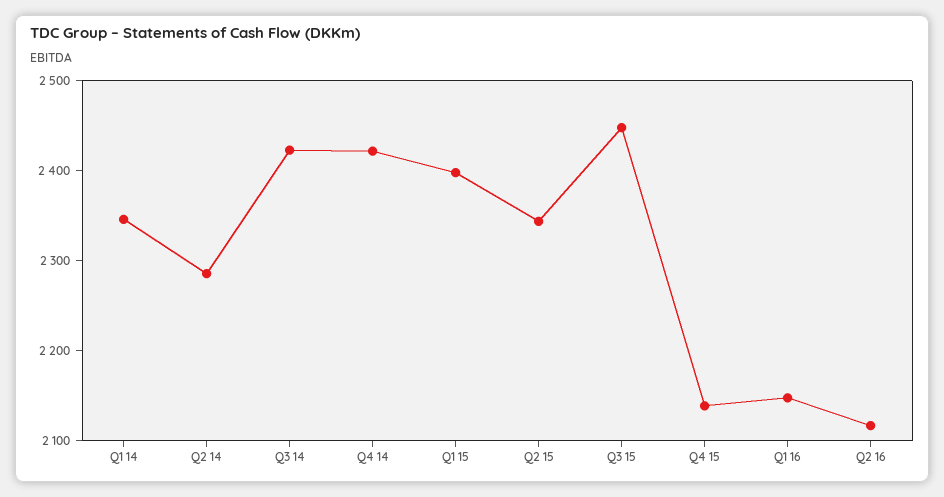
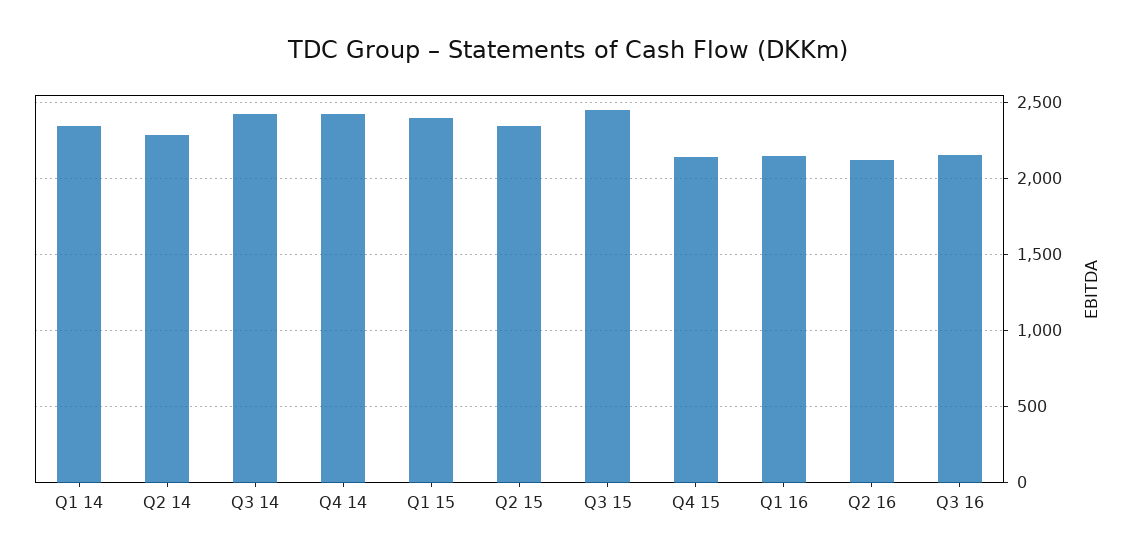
Q3 16: none -> 2150

